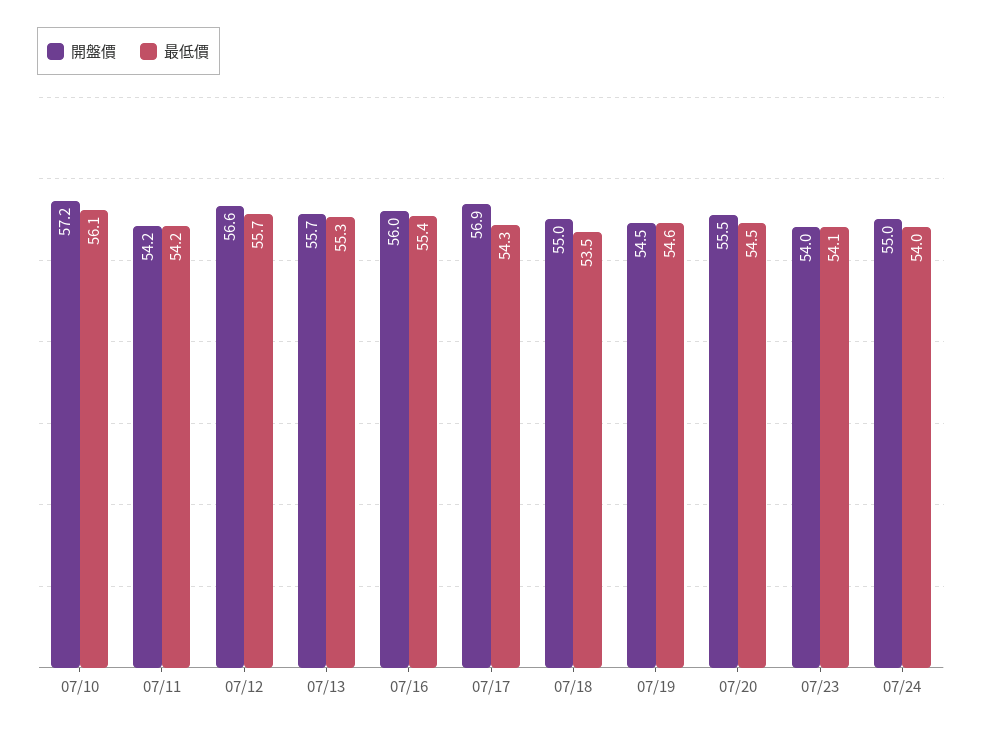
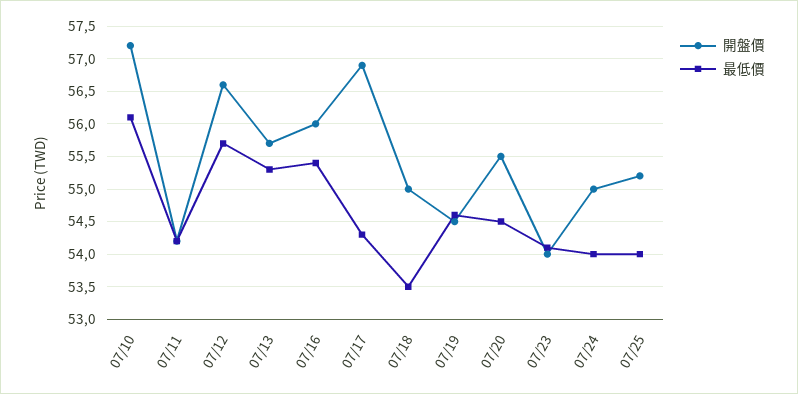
開盤價, 07/25: none -> 55.2
最低價, 07/25: none -> 54

